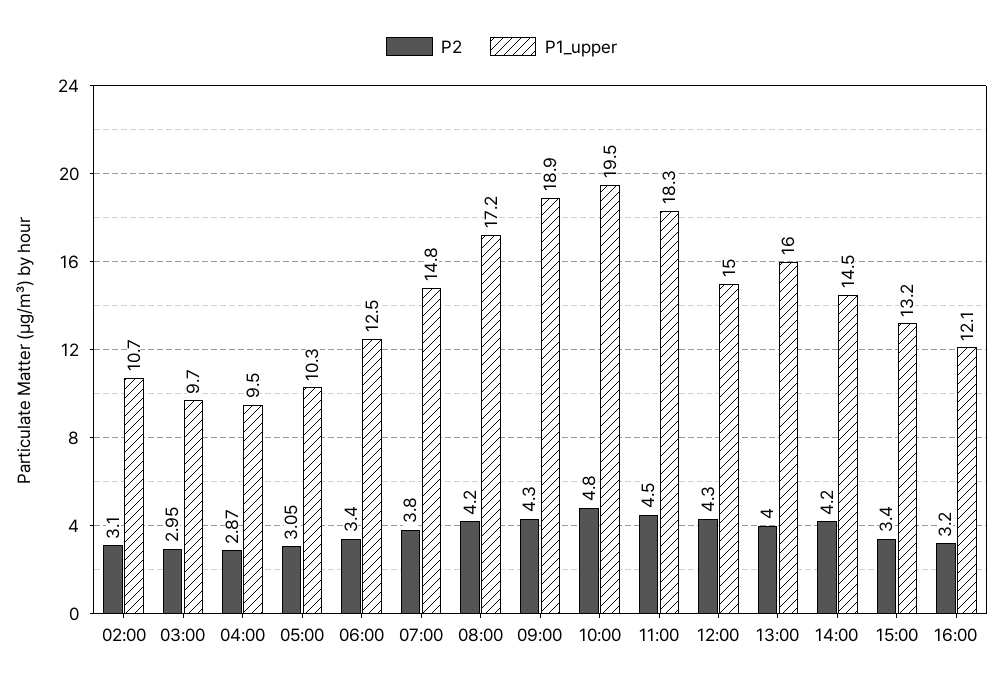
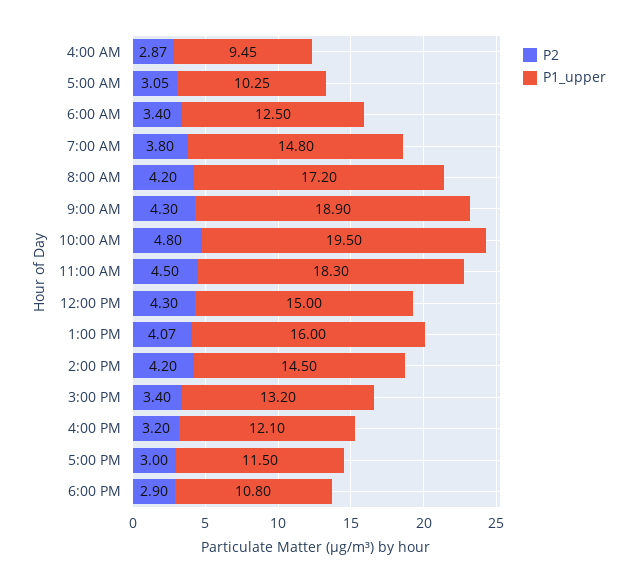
P2, 02:00: 3.1 -> none
P1_upper, 02:00: 10.7 -> none
P2, 03:00: 2.95 -> none
P1_upper, 03:00: 9.7 -> none
P2, 13:00: 4 -> 4.07
P2, 5:00 PM: none -> 3
P1_upper, 5:00 PM: none -> 11.5
P2, 6:00 PM: none -> 2.9
P1_upper, 6:00 PM: none -> 10.8

